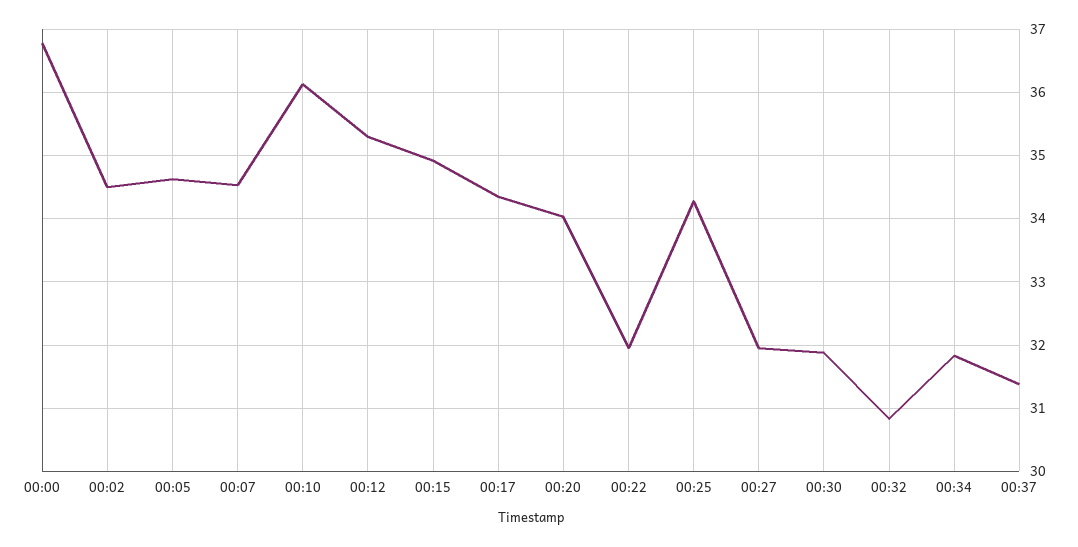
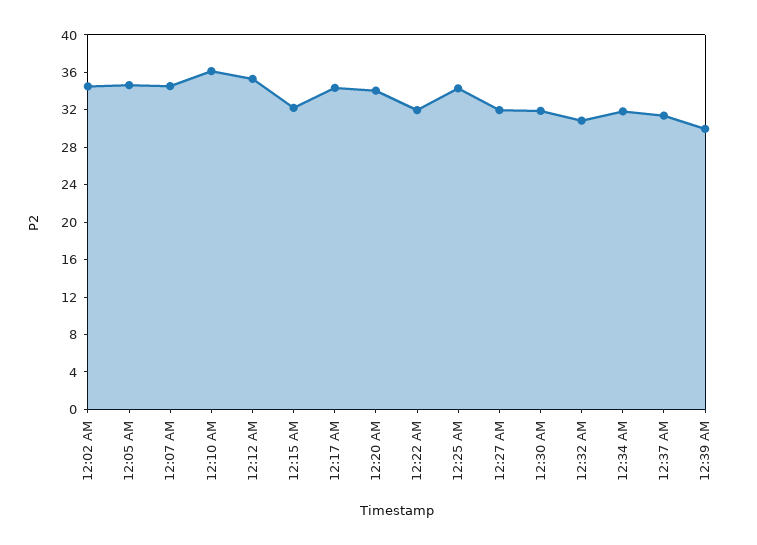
00:00: 36.8 -> none
00:15: 34.9 -> 32
12:39 AM: none -> 30

